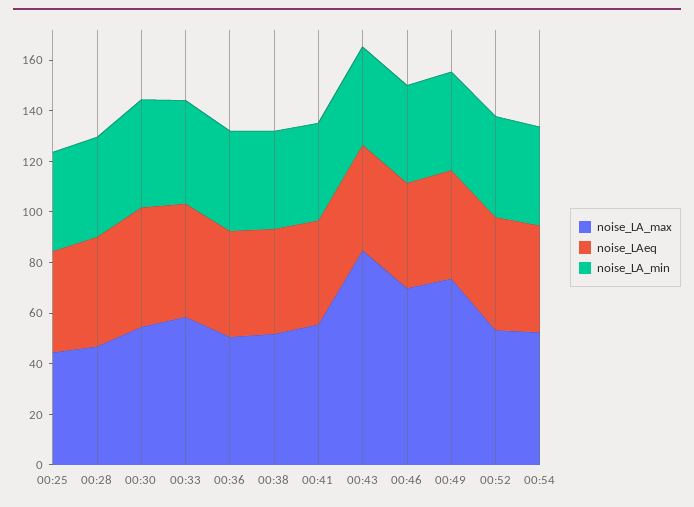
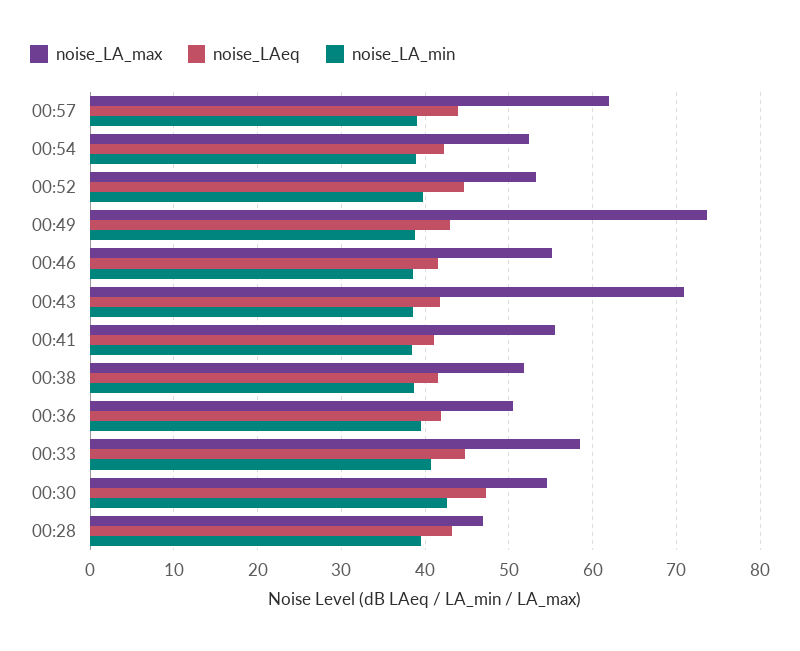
noise_LA_max, 00:25: 45 -> none
noise_LAeq, 00:25: 40 -> none
noise_LA_min, 00:25: 40 -> none
noise_LA_max, 00:43: 85 -> 71
noise_LA_max, 00:46: 70 -> 55
noise_LA_max, 00:57: none -> 62
noise_LAeq, 00:57: none -> 44
noise_LA_min, 00:57: none -> 39

